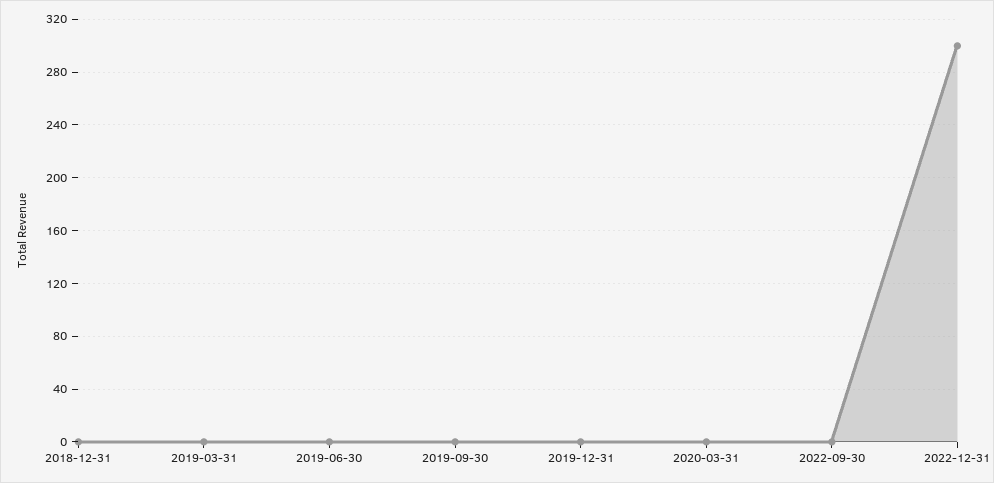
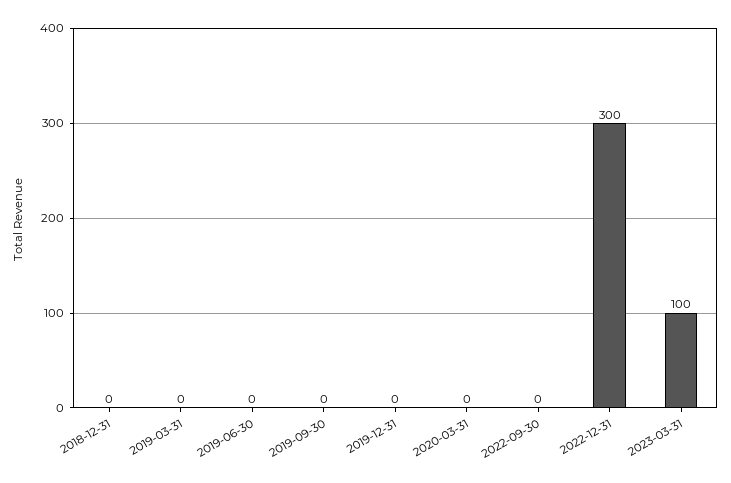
2023-03-31: none -> 100

